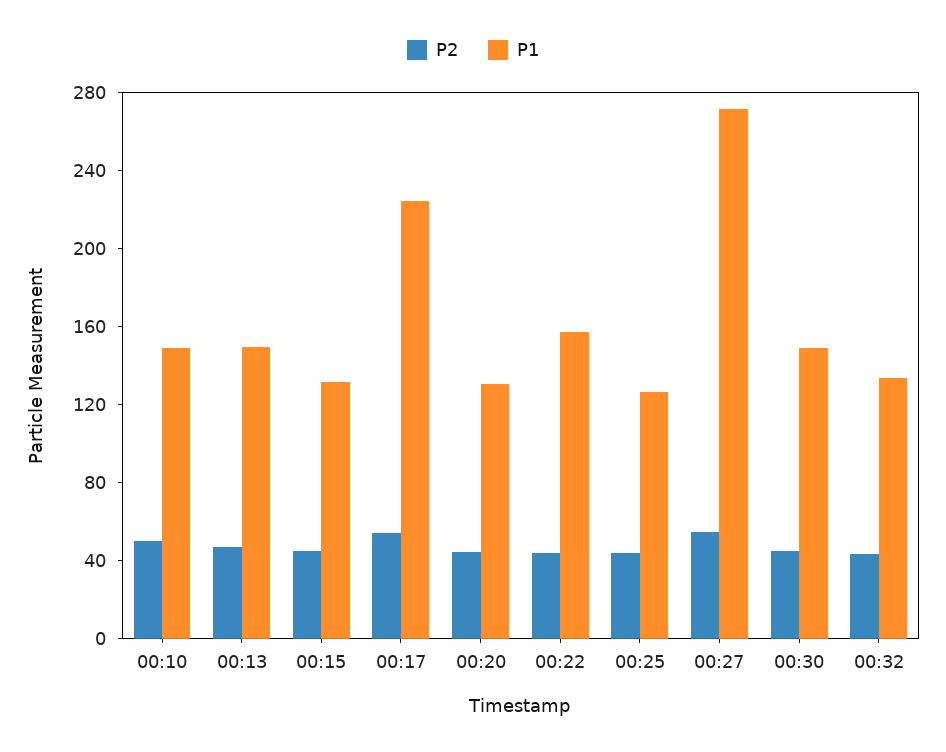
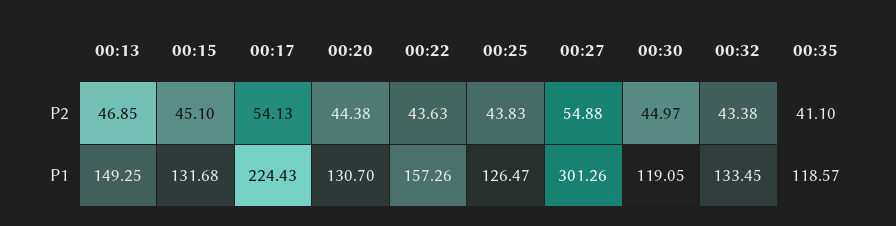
P2, 00:10: 50 -> none
P1, 00:10: 150 -> none
P1, 00:27: 270 -> 301.26
P1, 00:30: 150 -> 119.05
P2, 00:35: none -> 41.1
P1, 00:35: none -> 118.57

